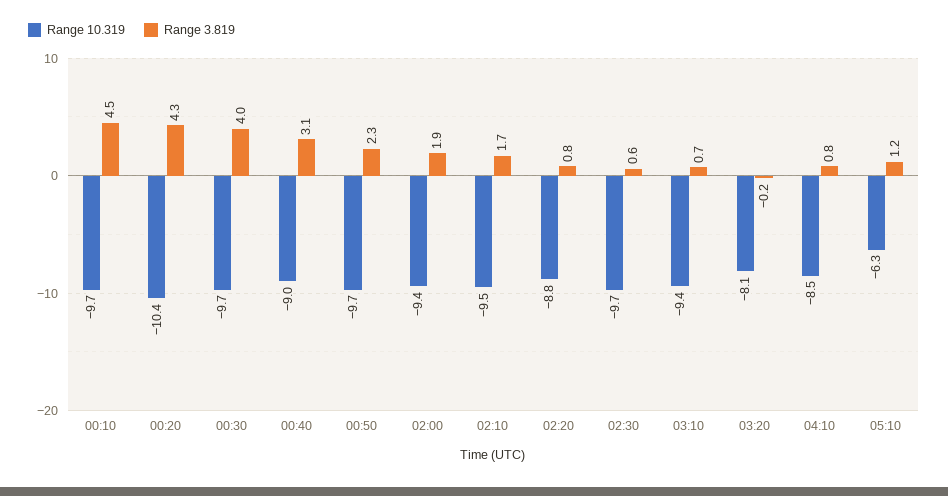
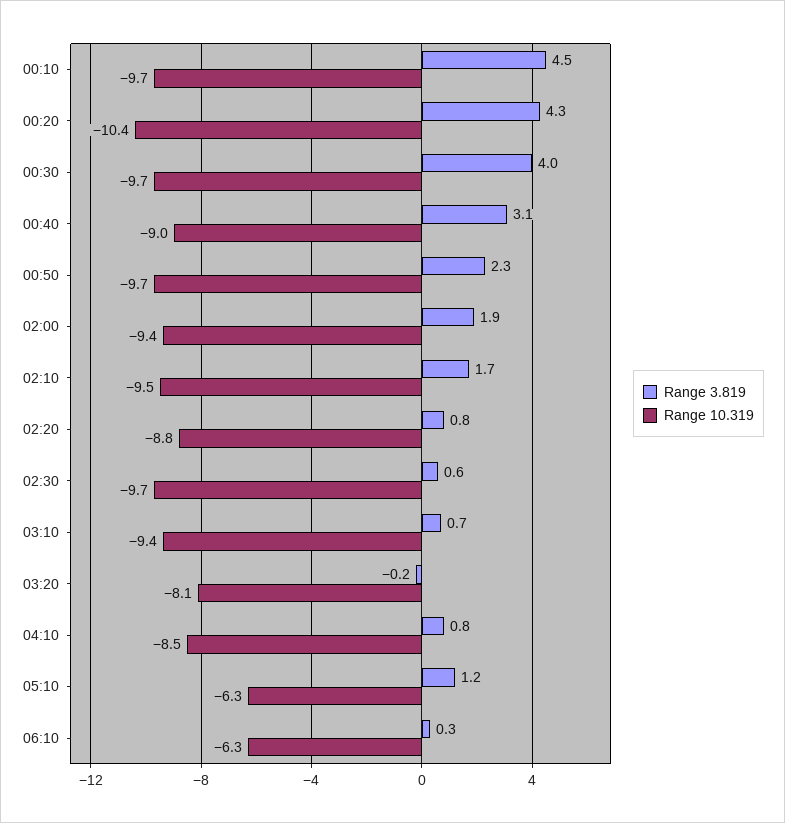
Range 3.819, 06:10: none -> 0.3
Range 10.319, 06:10: none -> -6.3

